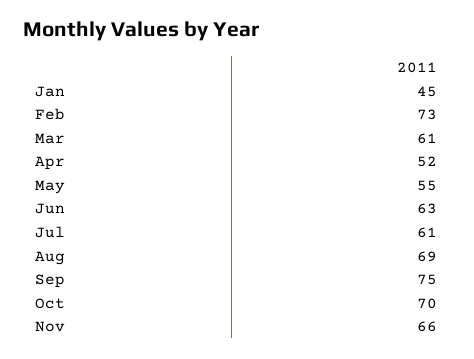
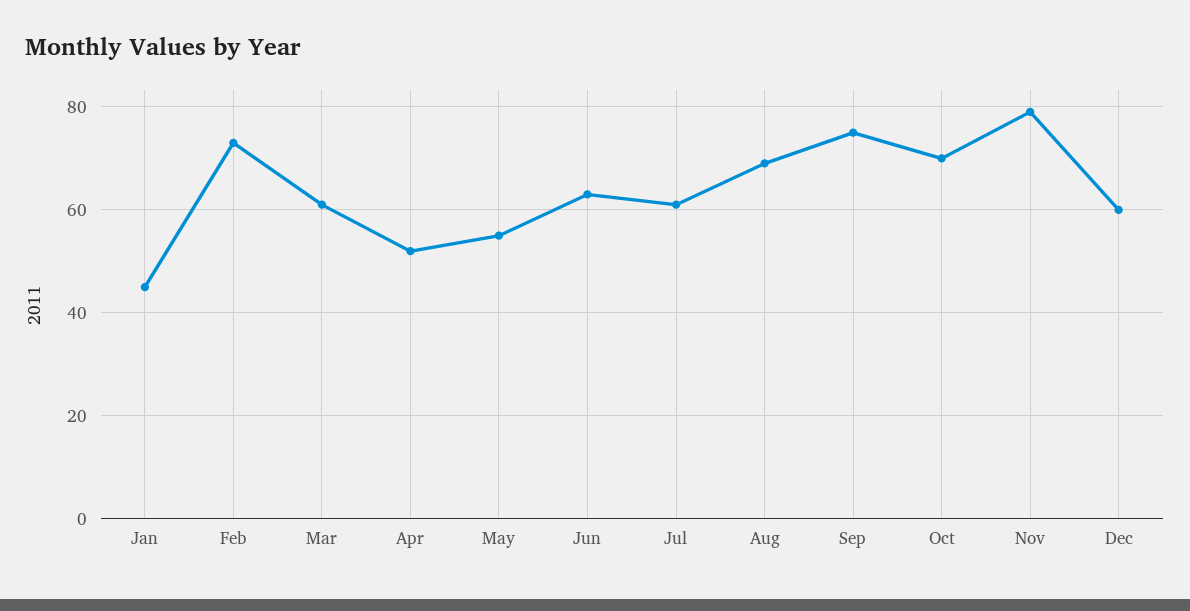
Nov: 66 -> 80
Dec: none -> 60

